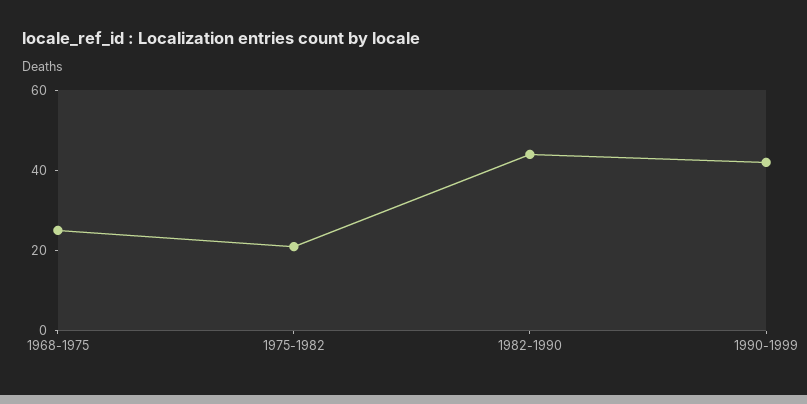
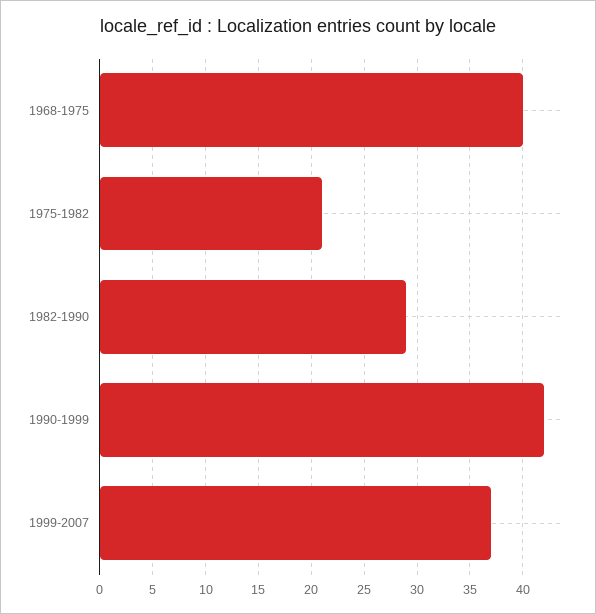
1968-1975: 25 -> 40
1982-1990: 45 -> 29
1999-2007: none -> 37

